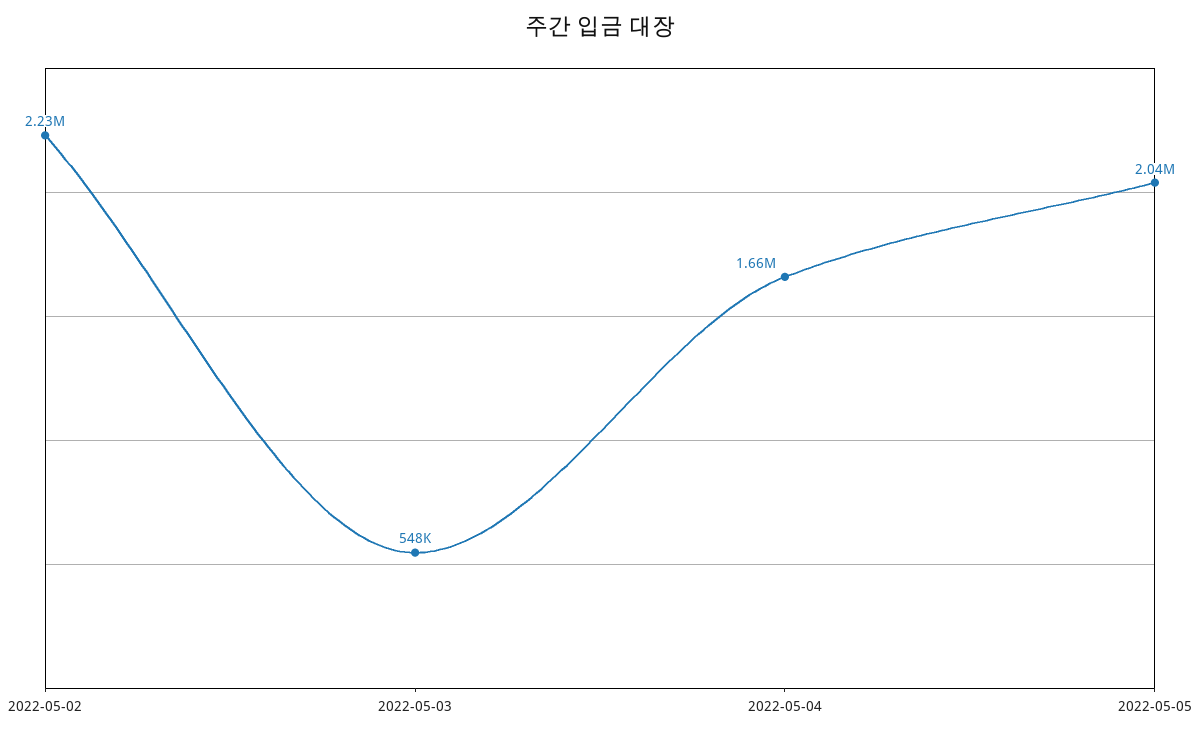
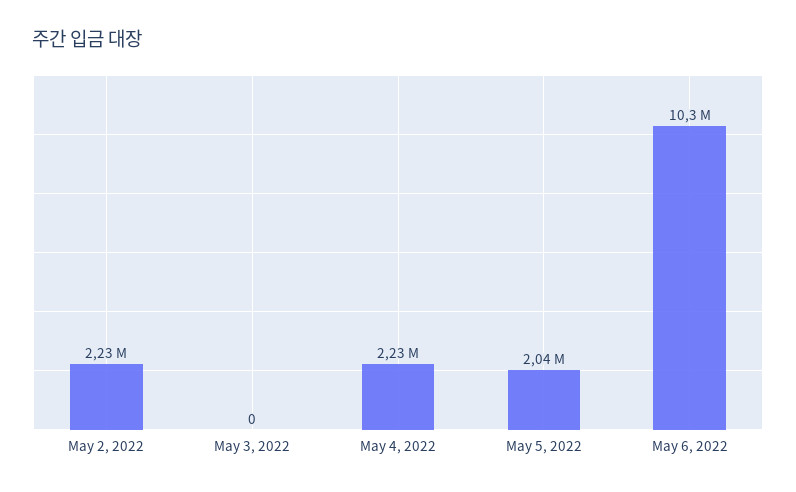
2022-05-03: 548000 -> 0
2022-05-04: 1660000 -> 2230000
May 6, 2022: none -> 10300000

